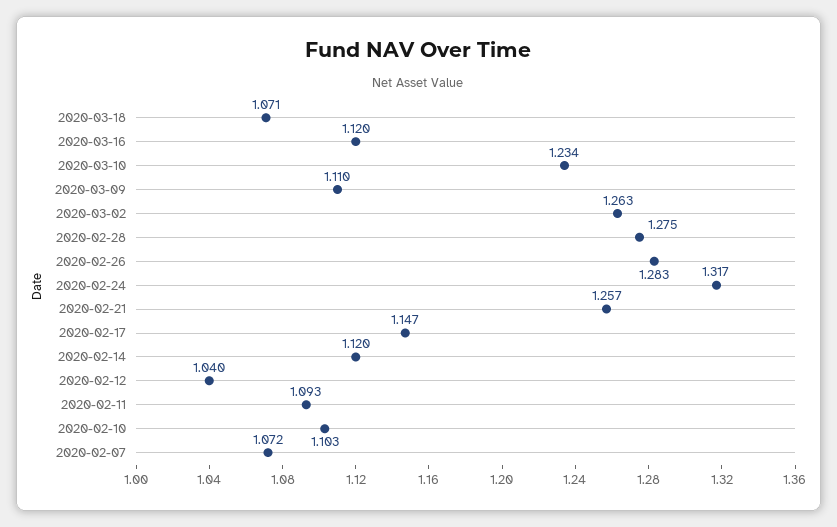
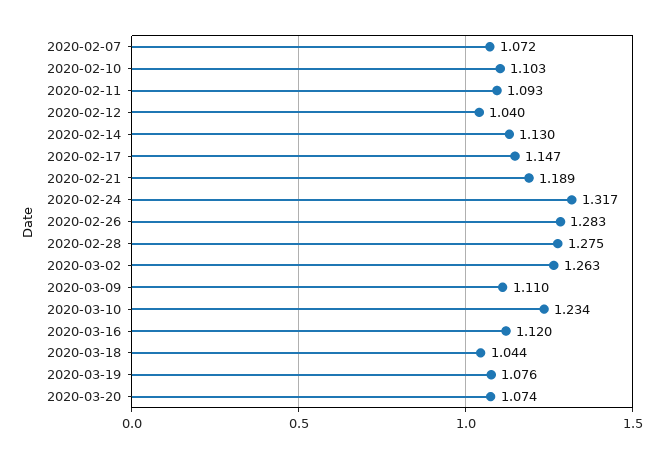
2020-03-18: 1.071 -> 1.044
2020-02-21: 1.257 -> 1.189
2020-02-14: 1.12 -> 1.13
2020-03-19: none -> 1.076
2020-03-20: none -> 1.074

